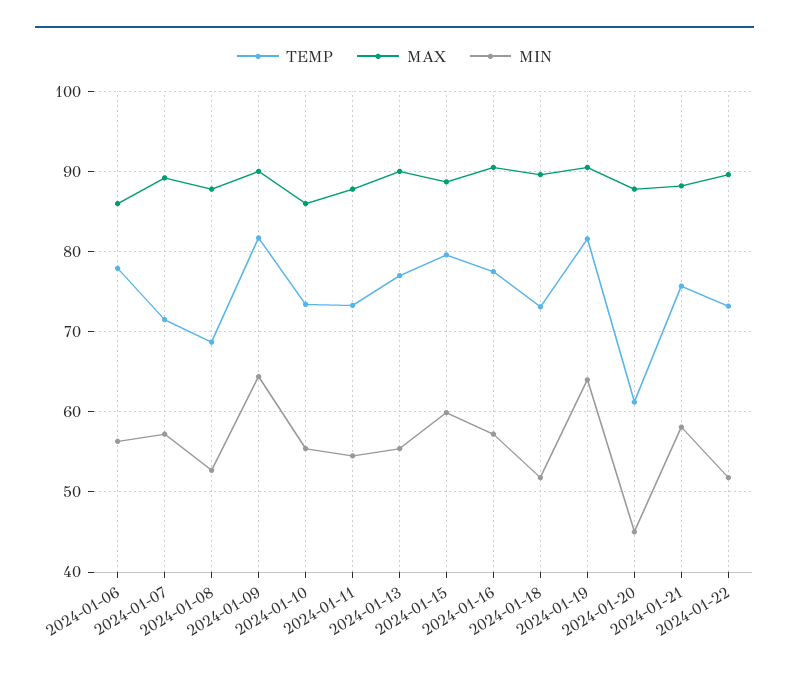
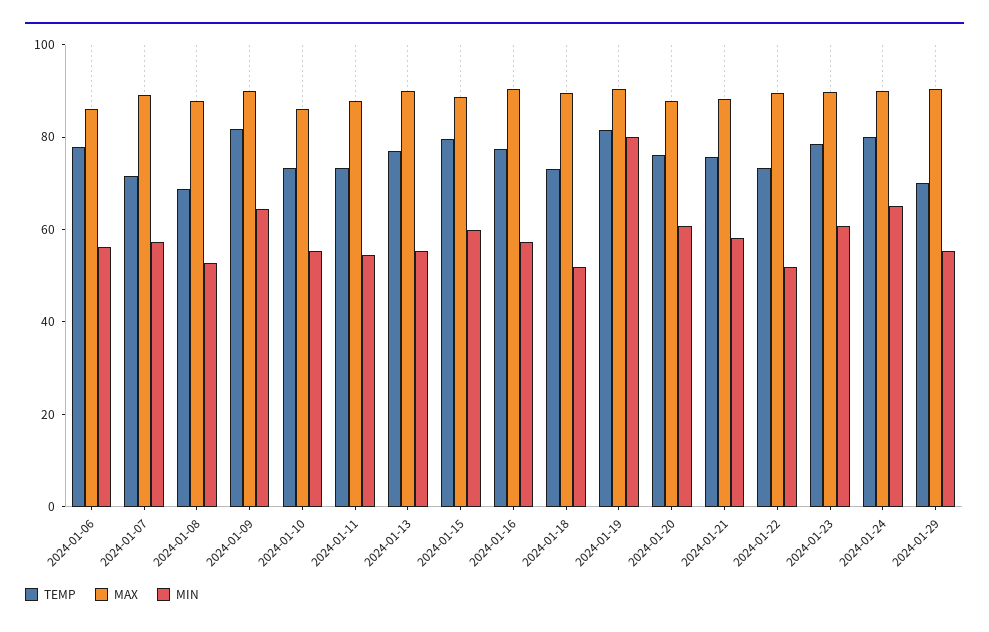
MIN, 2024-01-19: 64 -> 80
TEMP, 2024-01-20: 61 -> 75
MIN, 2024-01-20: 45 -> 60
TEMP, 2024-01-23: none -> 80
MAX, 2024-01-23: none -> 90
MIN, 2024-01-23: none -> 60
TEMP, 2024-01-24: none -> 80
MAX, 2024-01-24: none -> 90
MIN, 2024-01-24: none -> 65
TEMP, 2024-01-29: none -> 70
MAX, 2024-01-29: none -> 90
MIN, 2024-01-29: none -> 55

